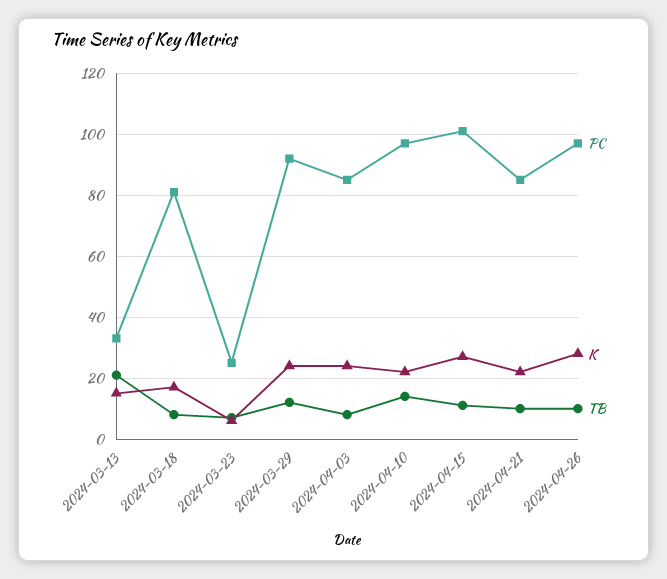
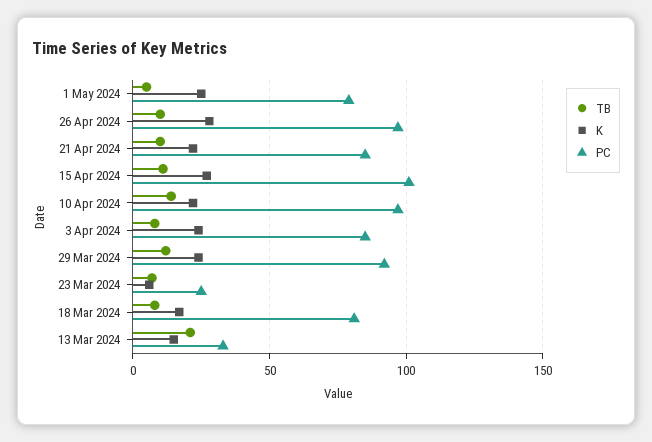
TB, 1 May 2024: none -> 5
K, 1 May 2024: none -> 25
PC, 1 May 2024: none -> 80

